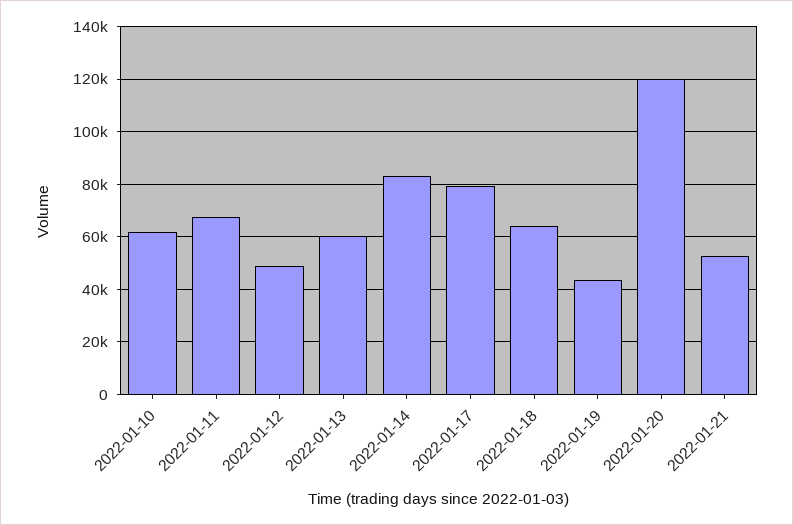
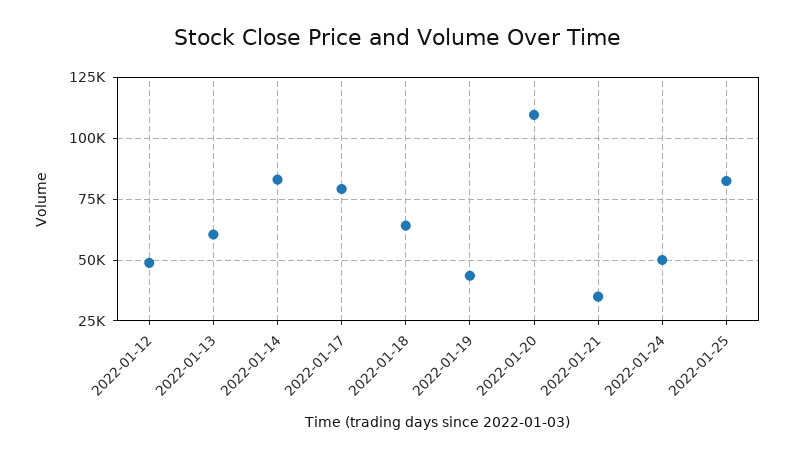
2022-01-10: 62500 -> none
2022-01-11: 67500 -> none
2022-01-20: 120000 -> 110000
2022-01-21: 52500 -> 35000
2022-01-24: none -> 50000
2022-01-25: none -> 82500

